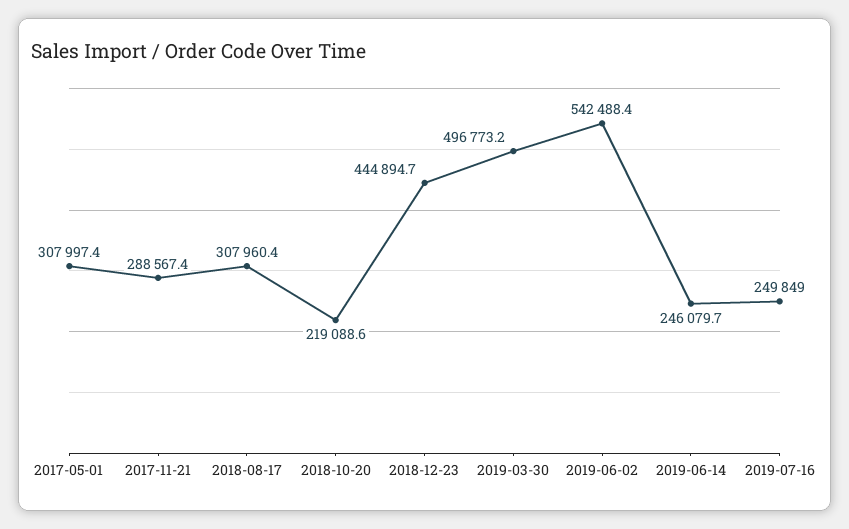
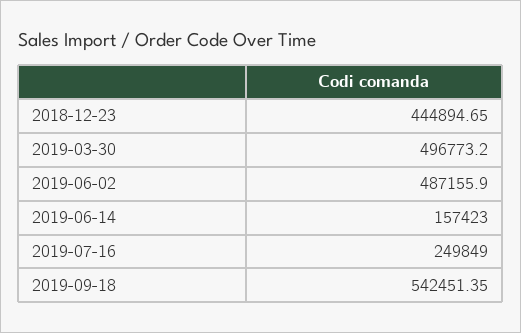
2017-05-01: 307997.4 -> none
2017-11-21: 288567.4 -> none
2018-08-17: 307960.4 -> none
2018-10-20: 219088.6 -> none
2019-06-02: 542488.4 -> 487155.9
2019-06-14: 246079.7 -> 157423
2019-09-18: none -> 542451.35

